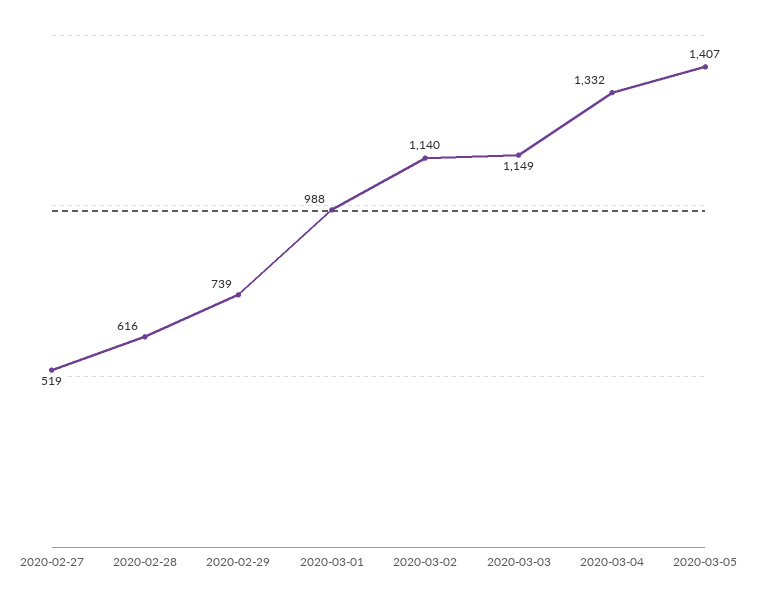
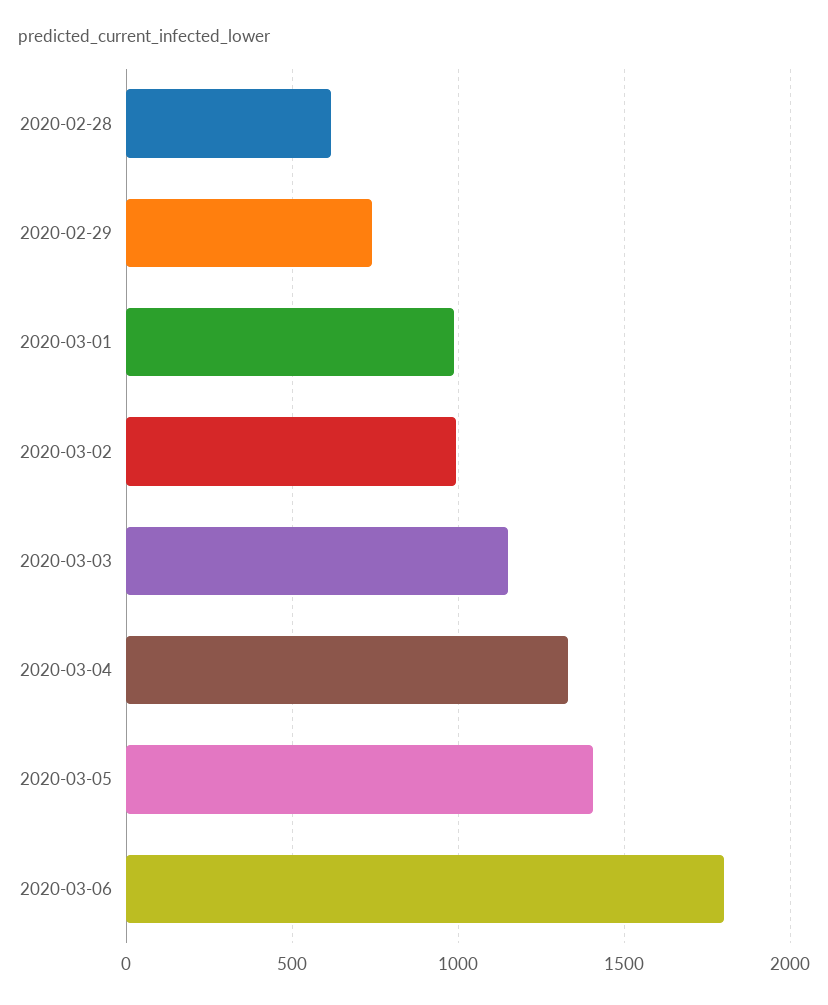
2020-02-27: 519 -> none
2020-03-02: 1140 -> 1000
2020-03-06: none -> 1800

